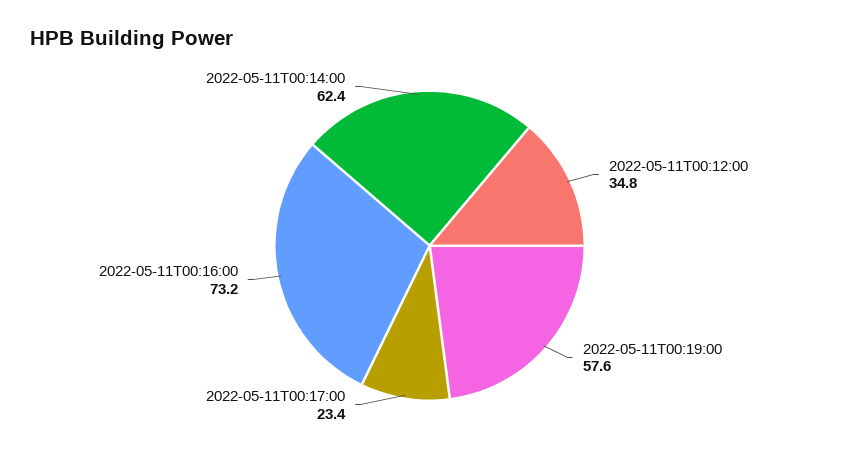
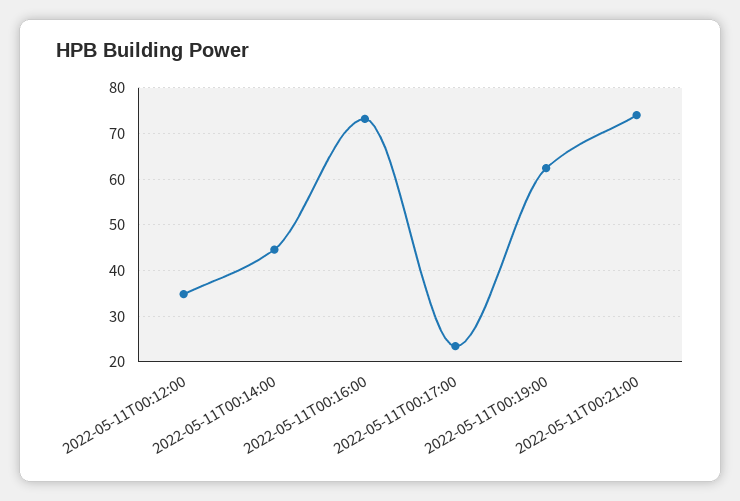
2022-05-11T00:19:00: 57.6 -> 62
2022-05-11T00:14:00: 62.4 -> 44
2022-05-11T00:21:00: none -> 74

